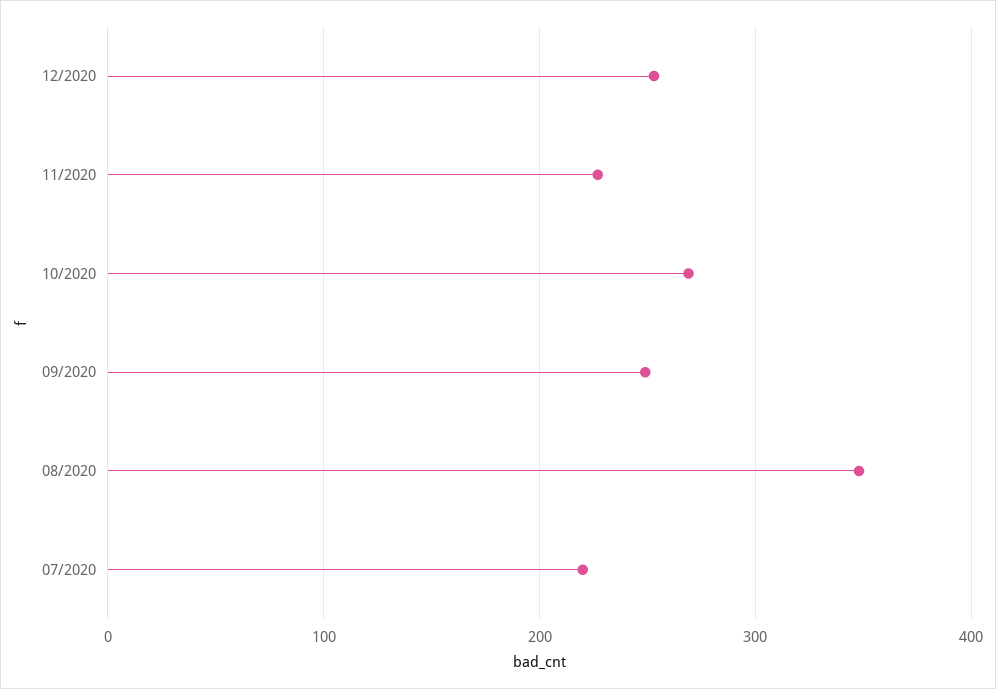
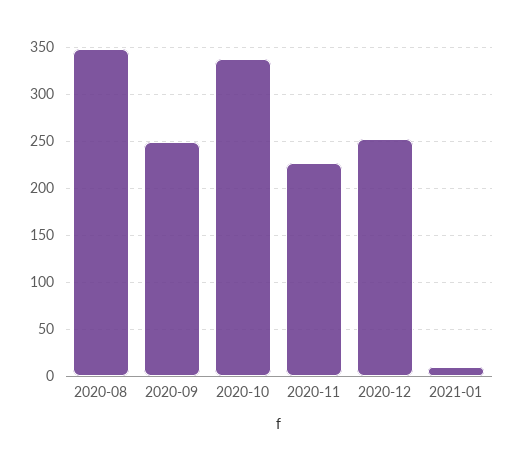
10/2020: 270 -> 340
07/2020: 220 -> none
2021-01: none -> 10

